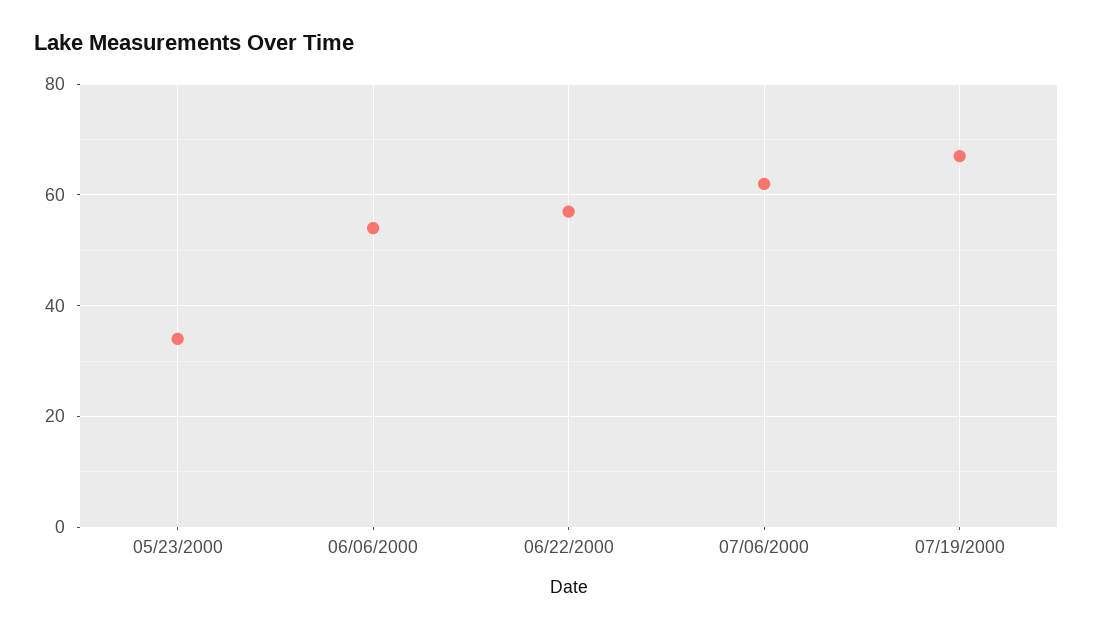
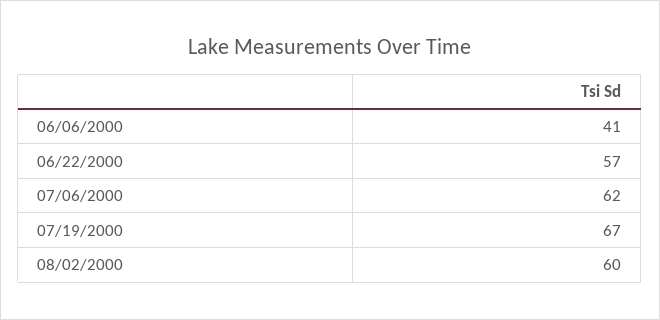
05/23/2000: 35 -> none
06/06/2000: 55 -> 41
08/02/2000: none -> 60

